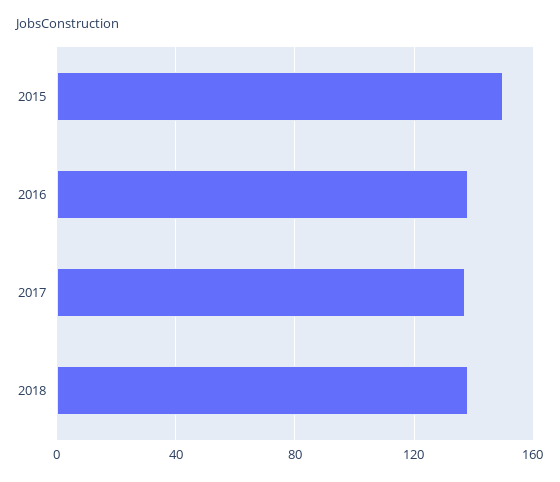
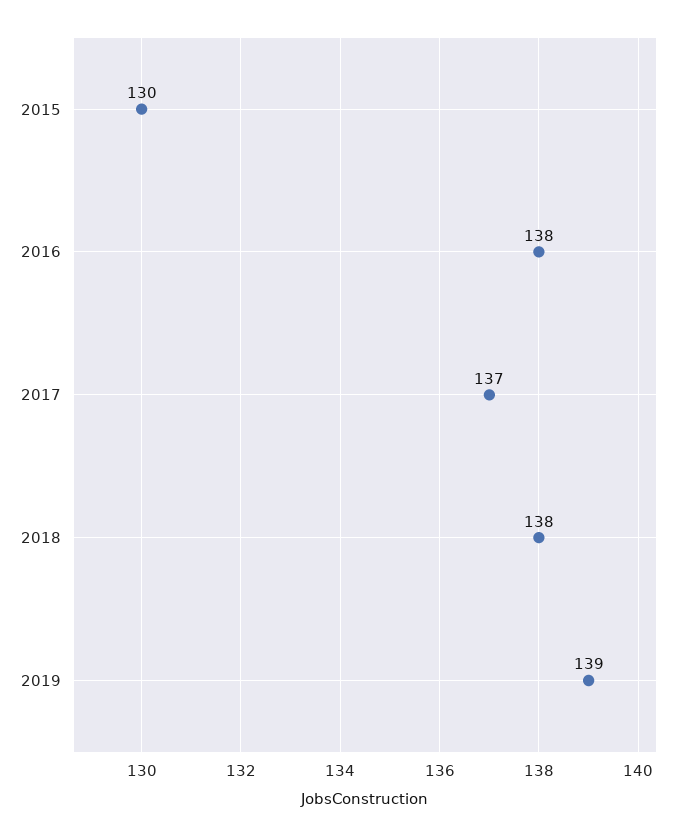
2015: 150 -> 130
2019: none -> 139

